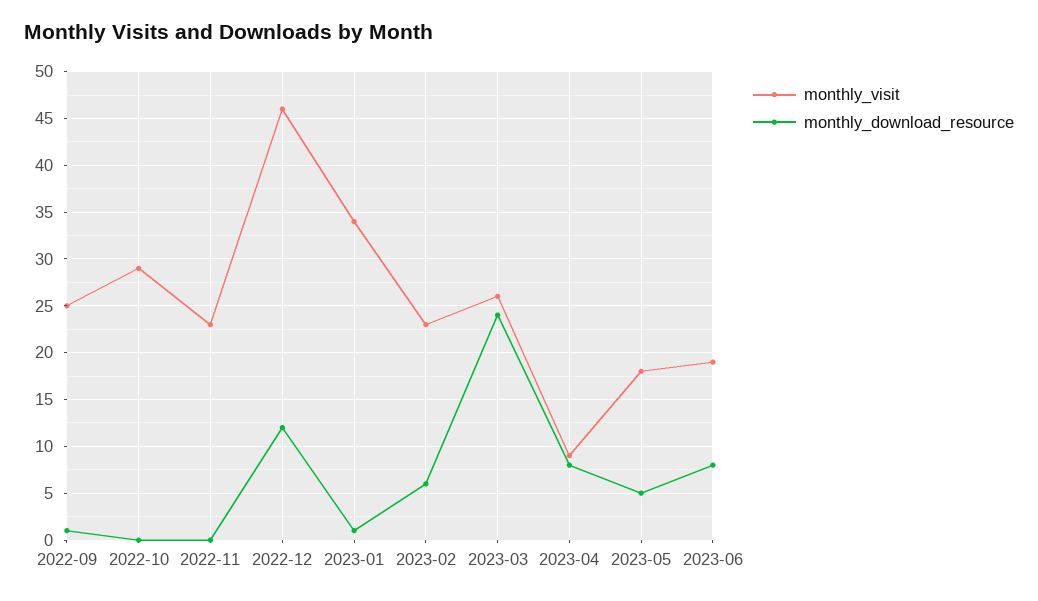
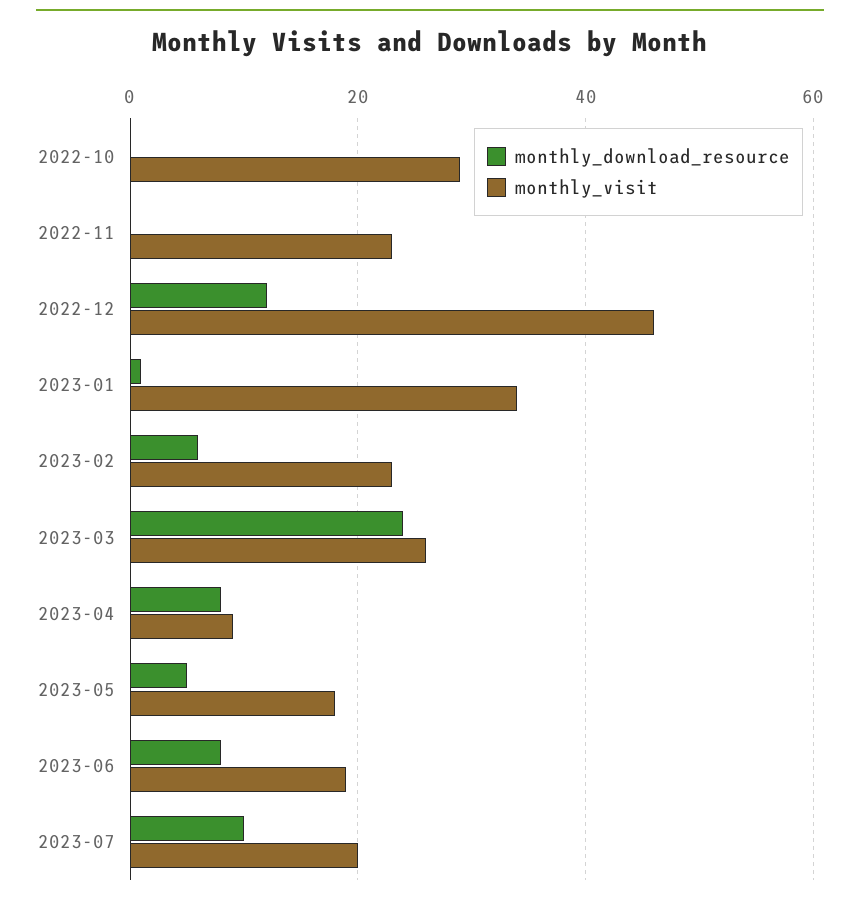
monthly_visit, 2022-09: 25 -> none
monthly_download_resource, 2022-09: 1 -> none
monthly_download_resource, 2023-07: none -> 10
monthly_visit, 2023-07: none -> 20

